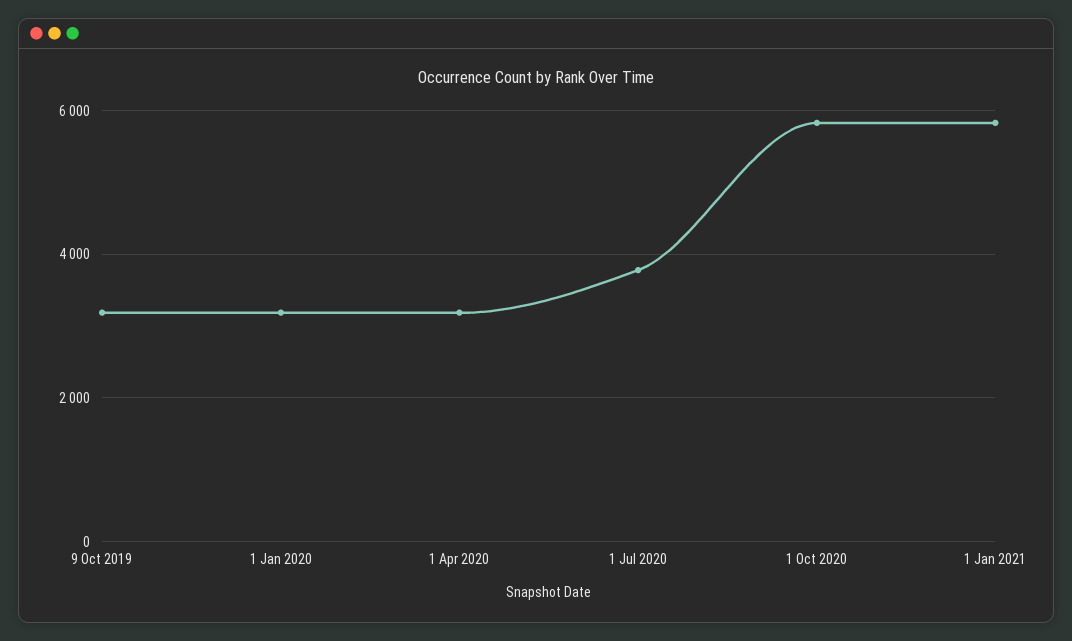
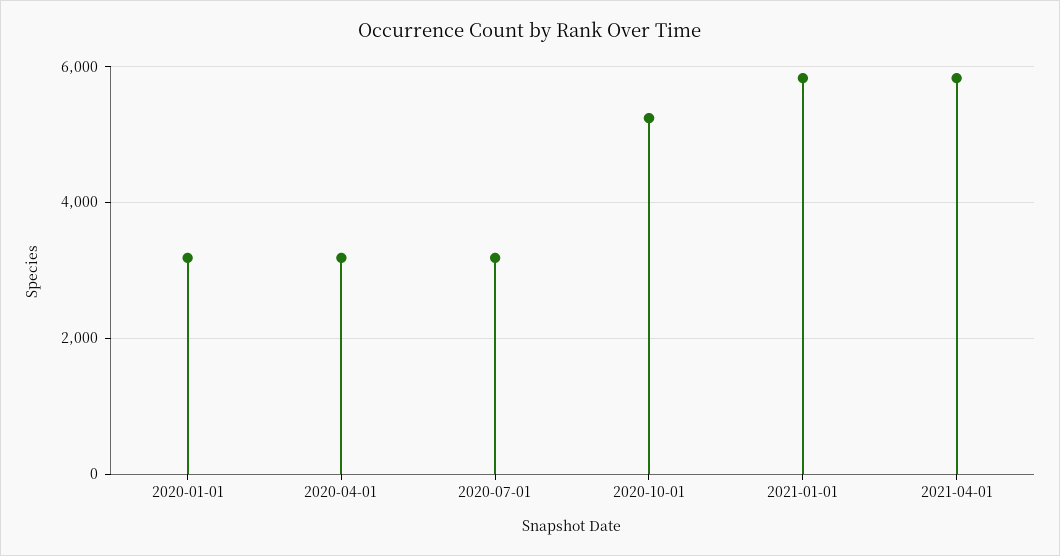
9 Oct 2019: 3200 -> none
1 Jul 2020: 3800 -> 3200
1 Oct 2020: 5800 -> 5200
2021-04-01: none -> 5800

